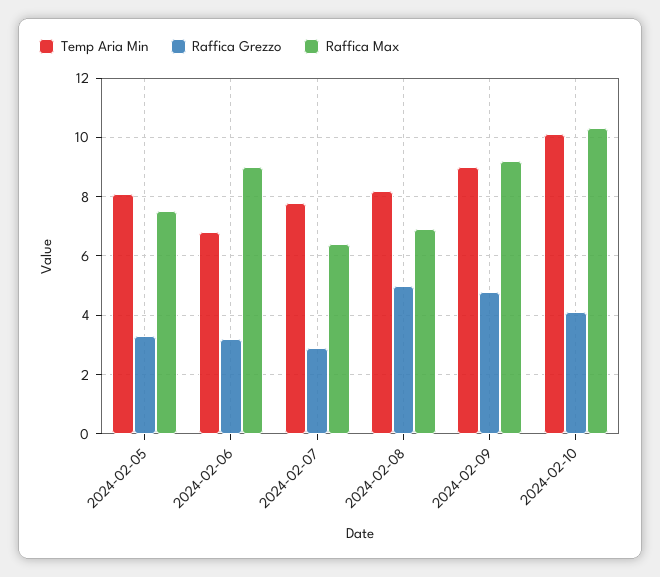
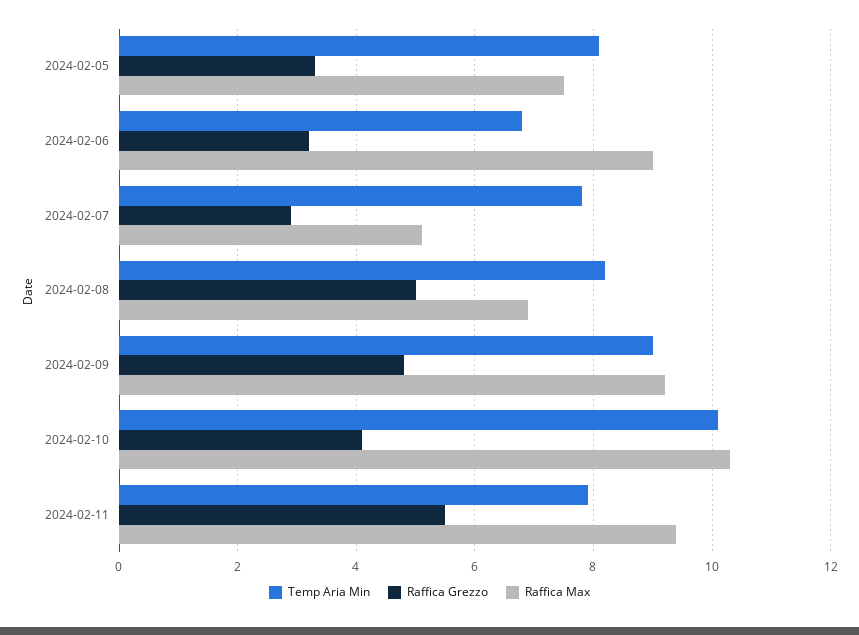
Raffica Max, 2024-02-07: 6.5 -> 5
Temp Aria Min, 2024-02-11: none -> 8
Raffica Grezzo, 2024-02-11: none -> 5.5
Raffica Max, 2024-02-11: none -> 9.5

